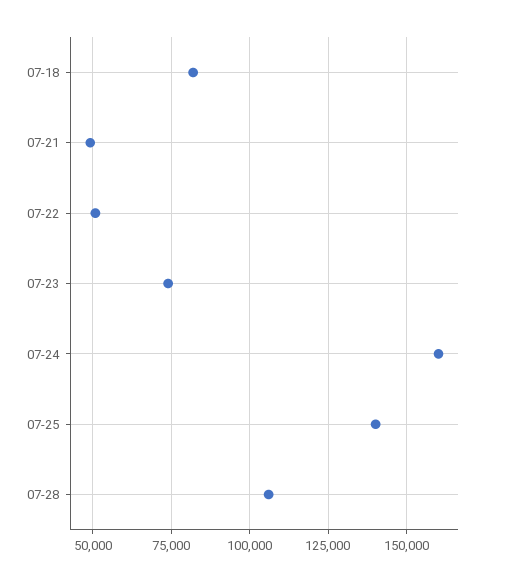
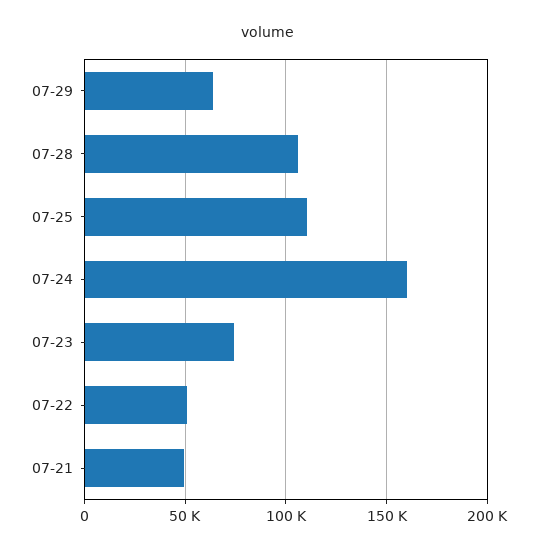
07-18: 82500 -> none
07-25: 140000 -> 110000
07-29: none -> 65000

